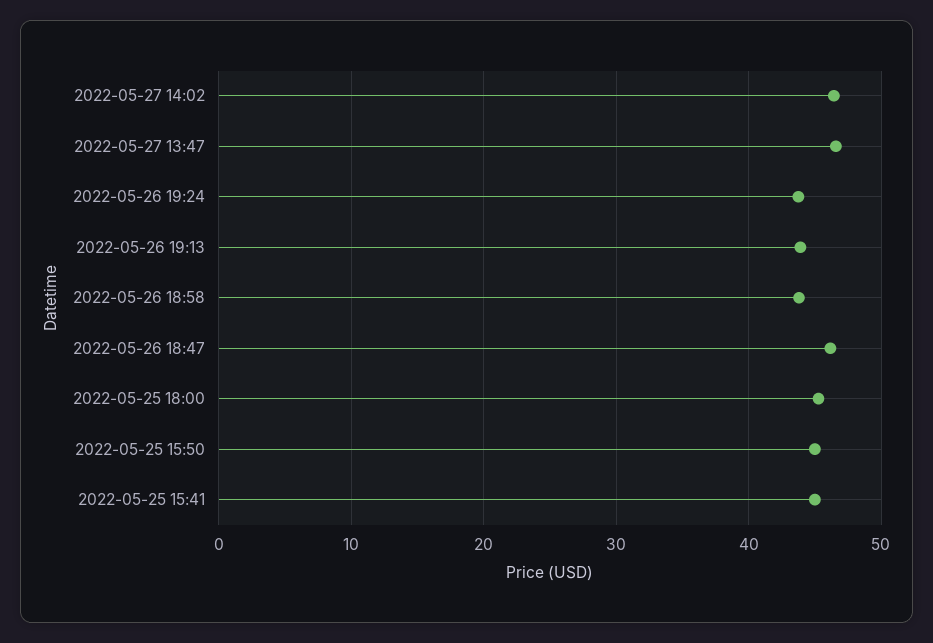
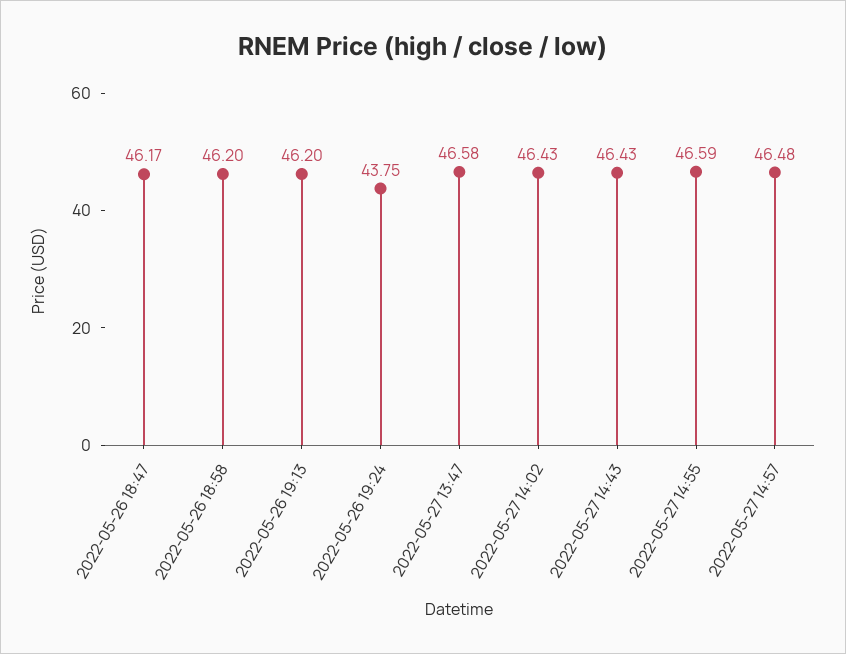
2022-05-26 19:13: 44 -> 46.2
2022-05-26 18:58: 44 -> 46.2
2022-05-25 18:00: 45 -> none
2022-05-25 15:50: 45 -> none
2022-05-25 15:41: 45 -> none
2022-05-27 14:43: none -> 46.43
2022-05-27 14:55: none -> 46.59
2022-05-27 14:57: none -> 46.48

